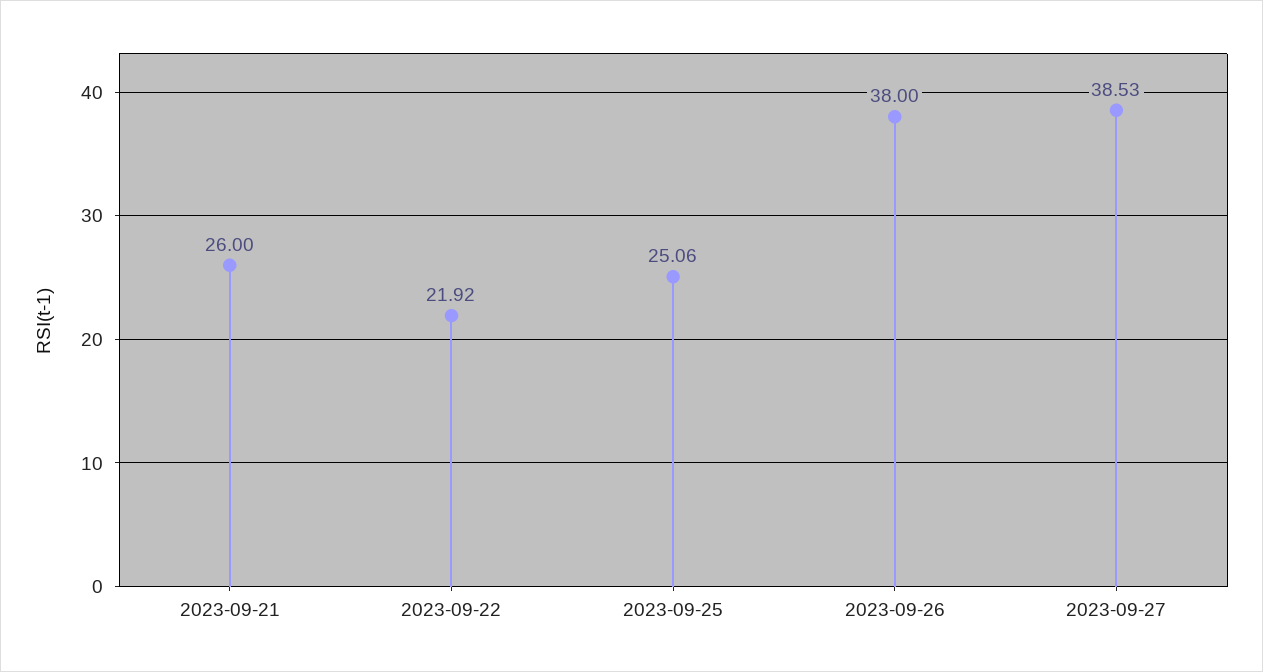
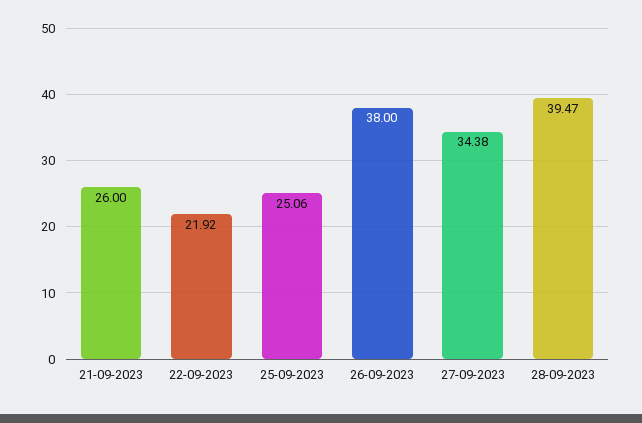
2023-09-27: 38.53 -> 34.38
28-09-2023: none -> 39.47

